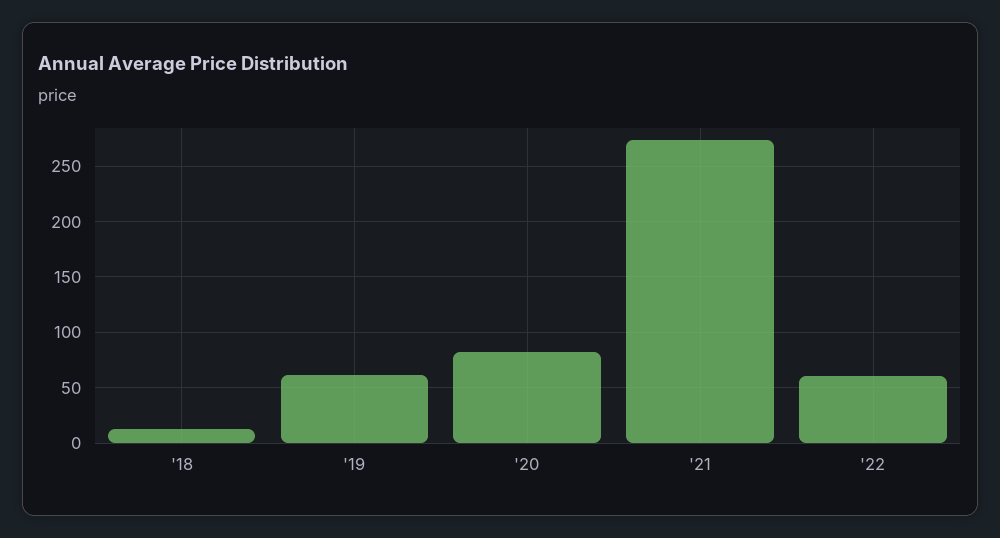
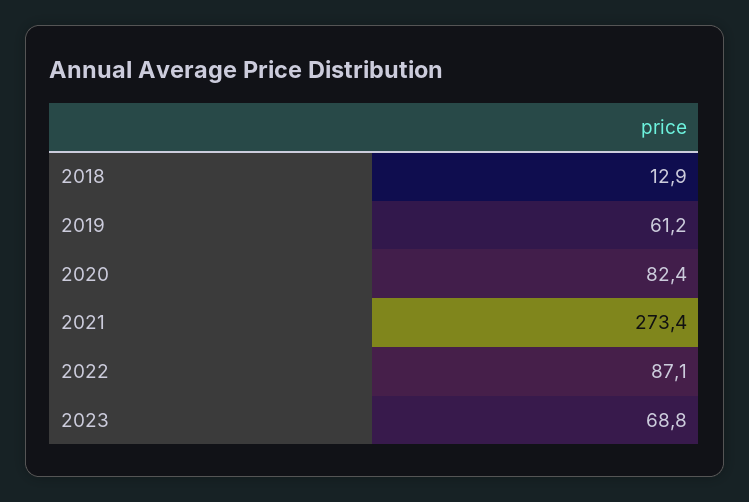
'22: 60 -> 87.1
2023: none -> 68.8

